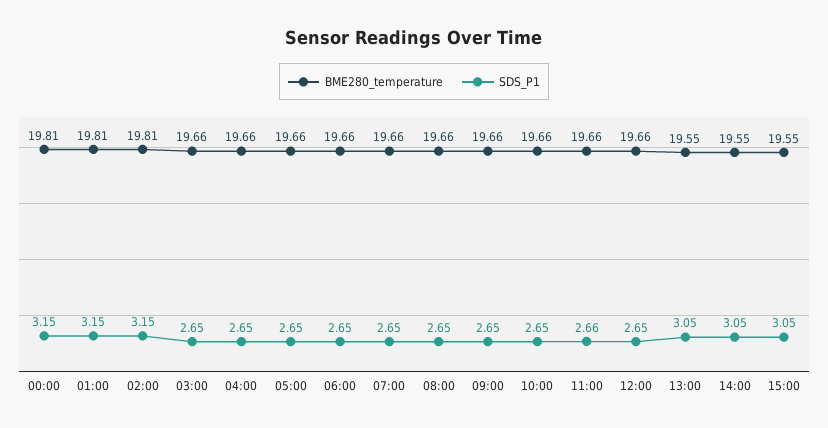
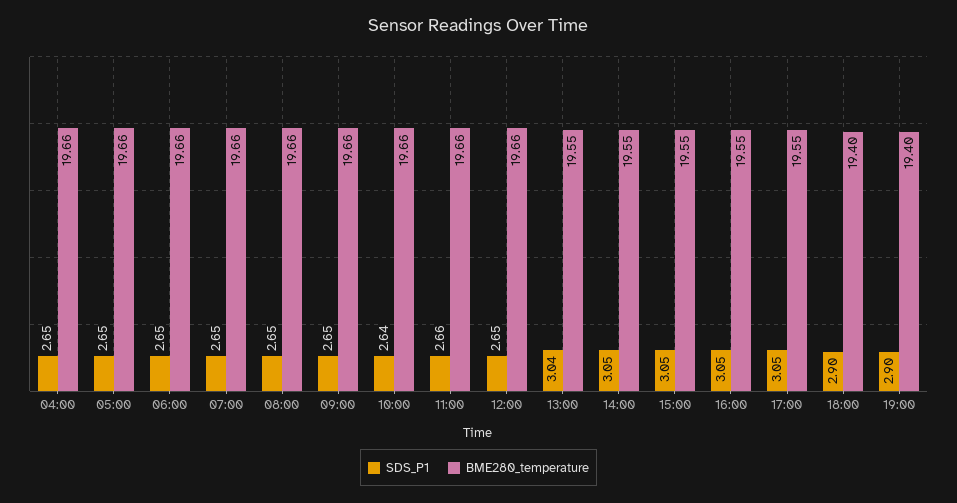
BME280_temperature, 00:00: 19.81 -> none
SDS_P1, 00:00: 3.15 -> none
BME280_temperature, 01:00: 19.81 -> none
SDS_P1, 01:00: 3.15 -> none
BME280_temperature, 02:00: 19.81 -> none
SDS_P1, 02:00: 3.15 -> none
BME280_temperature, 03:00: 19.66 -> none
SDS_P1, 03:00: 2.65 -> none
SDS_P1, 10:00: 2.65 -> 2.64
SDS_P1, 13:00: 3.05 -> 3.04
SDS_P1, 16:00: none -> 3.05
BME280_temperature, 16:00: none -> 19.55
SDS_P1, 17:00: none -> 3.05
BME280_temperature, 17:00: none -> 19.55
SDS_P1, 18:00: none -> 2.9
BME280_temperature, 18:00: none -> 19.4
SDS_P1, 19:00: none -> 2.9
BME280_temperature, 19:00: none -> 19.4

